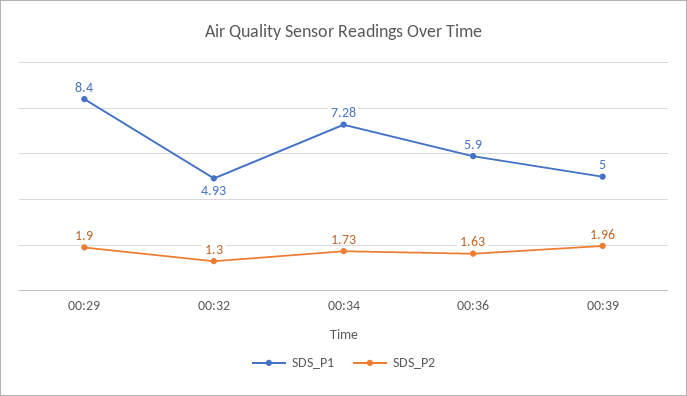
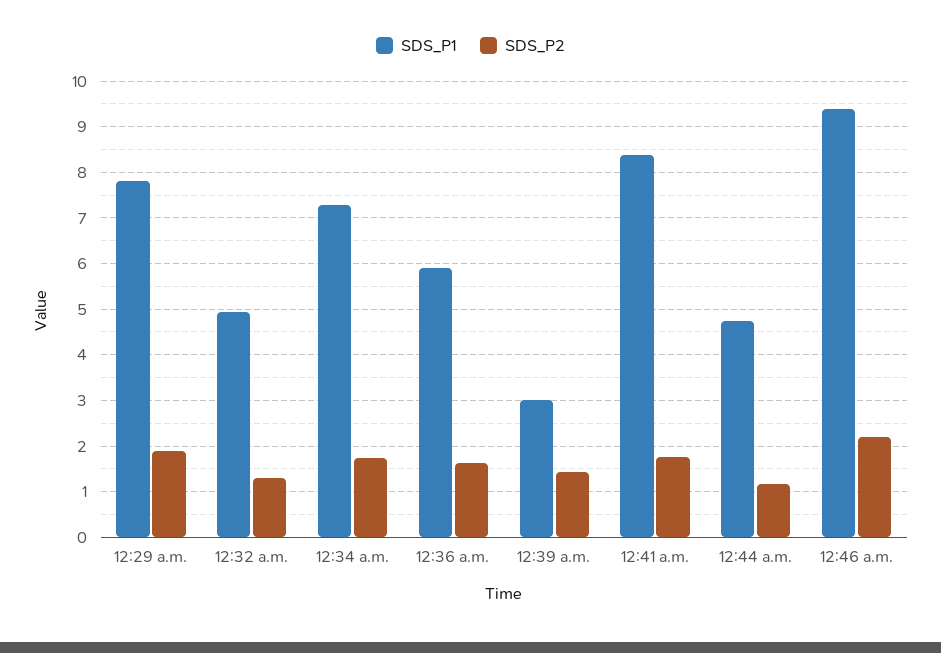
SDS_P1, 00:29: 8.4 -> 7.8
SDS_P1, 00:39: 5 -> 3
SDS_P2, 00:39: 1.96 -> 1.4
SDS_P1, 12:41 a.m.: none -> 8.4
SDS_P2, 12:41 a.m.: none -> 1.8
SDS_P1, 12:44 a.m.: none -> 4.8
SDS_P2, 12:44 a.m.: none -> 1.2
SDS_P1, 12:46 a.m.: none -> 9.4
SDS_P2, 12:46 a.m.: none -> 2.2

